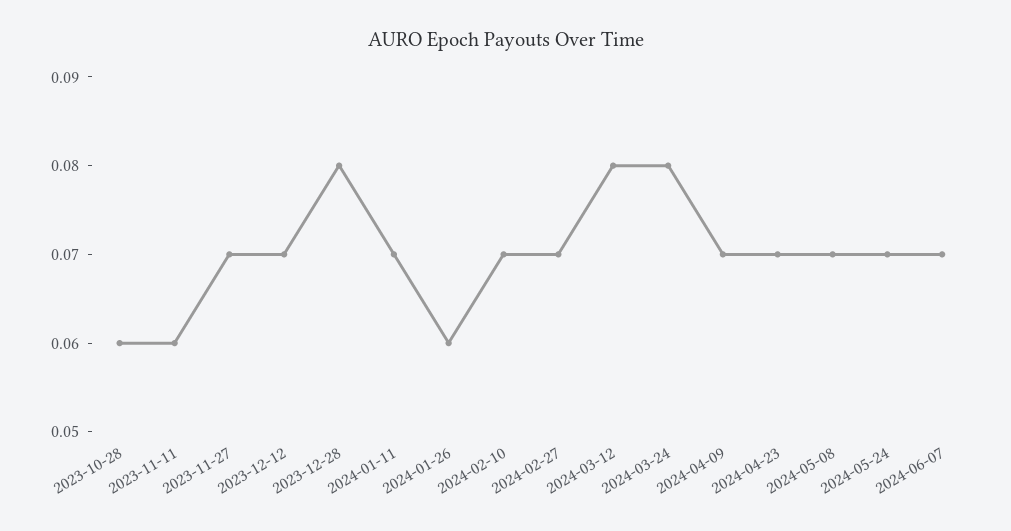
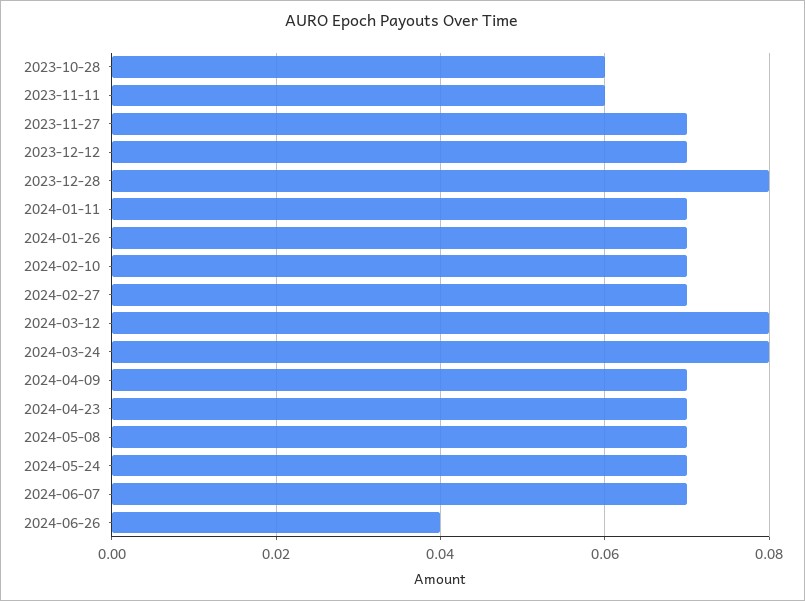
2024-01-26: 0.06 -> 0.07
2024-06-26: none -> 0.04

